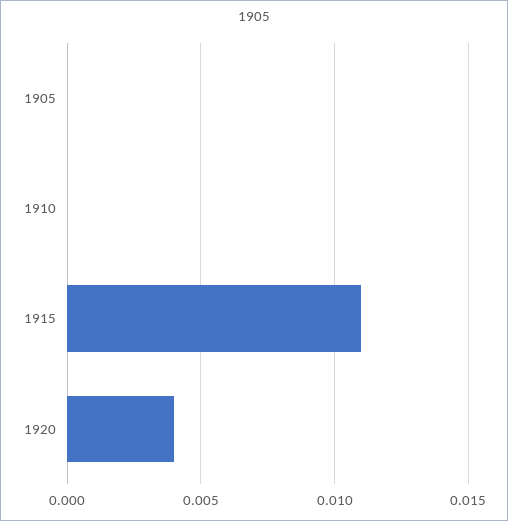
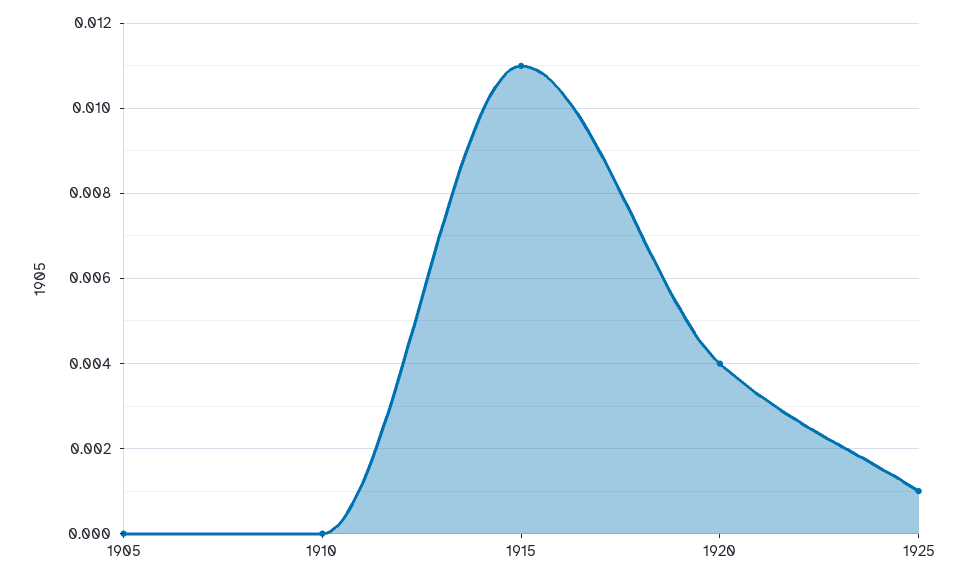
1925: none -> 0.001

